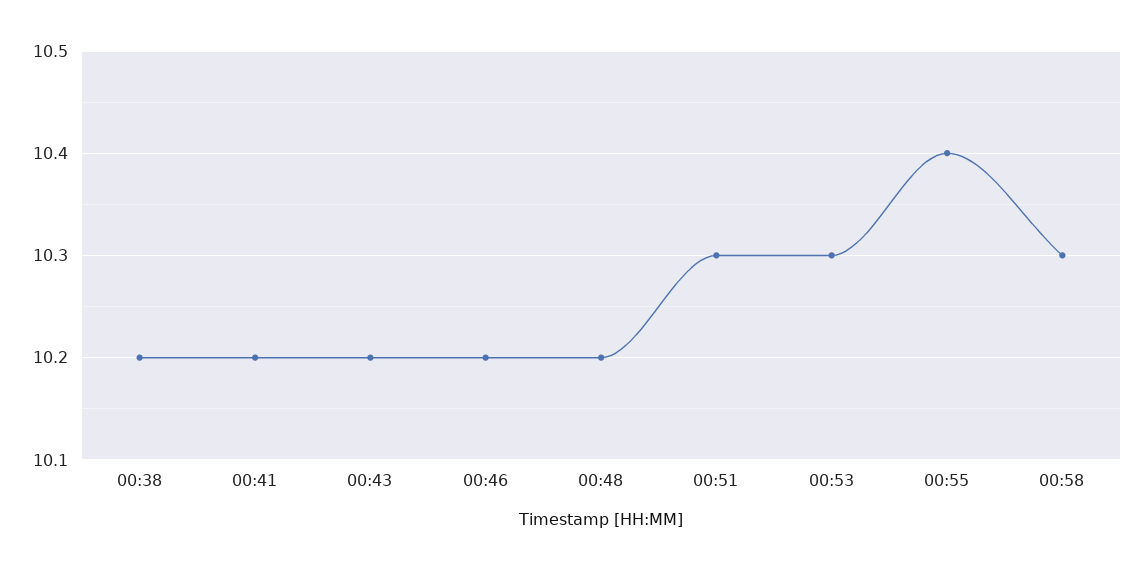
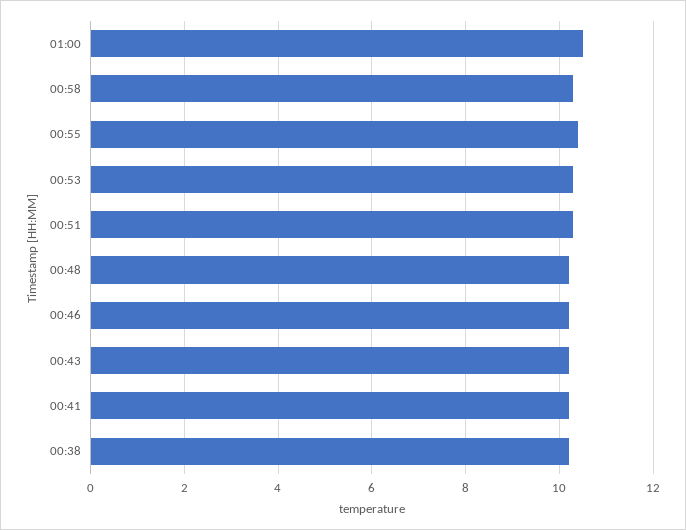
01:00: none -> 10.5

